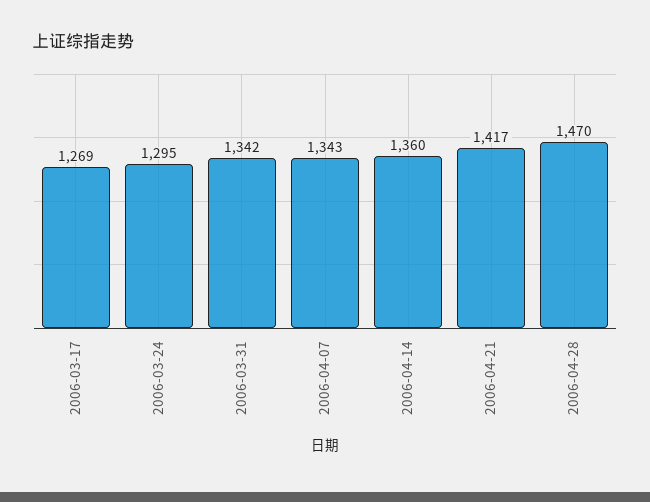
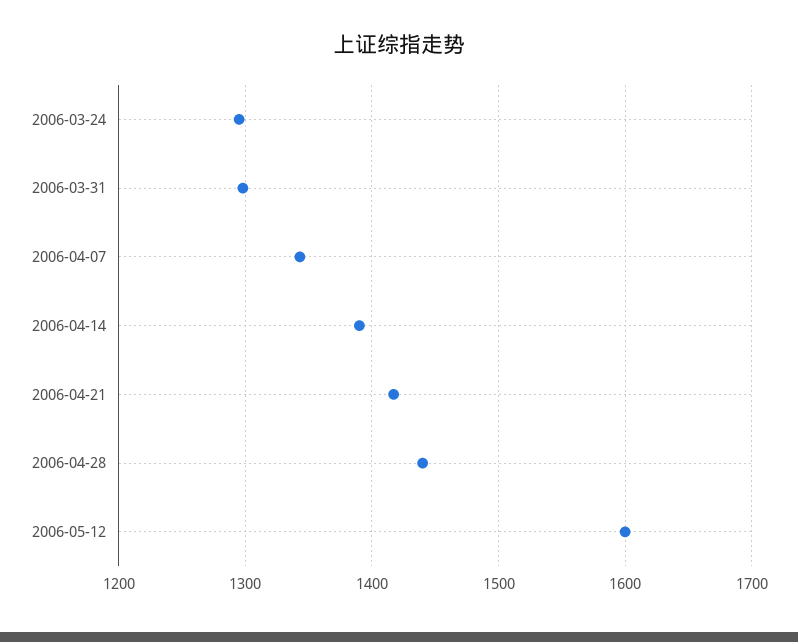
2006-03-17: 1269 -> none
2006-03-31: 1342 -> 1300
2006-04-14: 1360 -> 1390
2006-04-28: 1470 -> 1440
2006-05-12: none -> 1600

